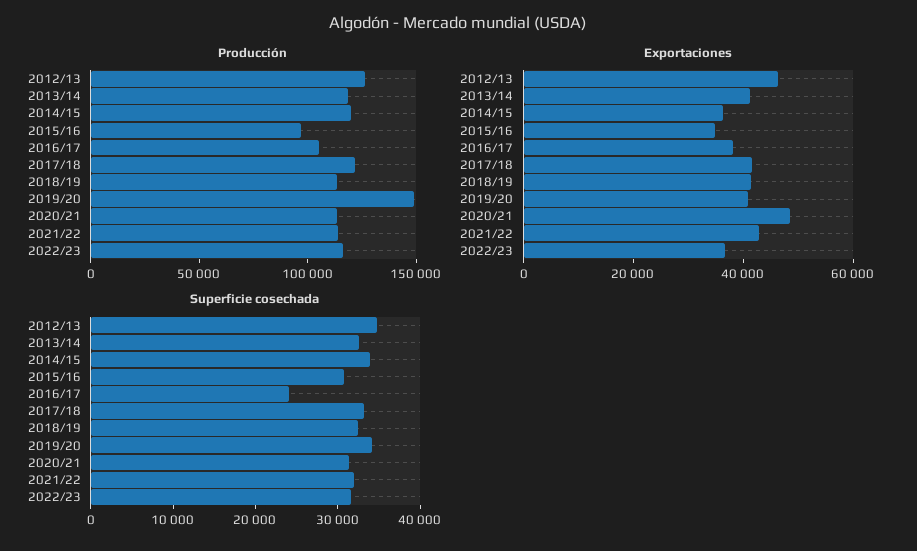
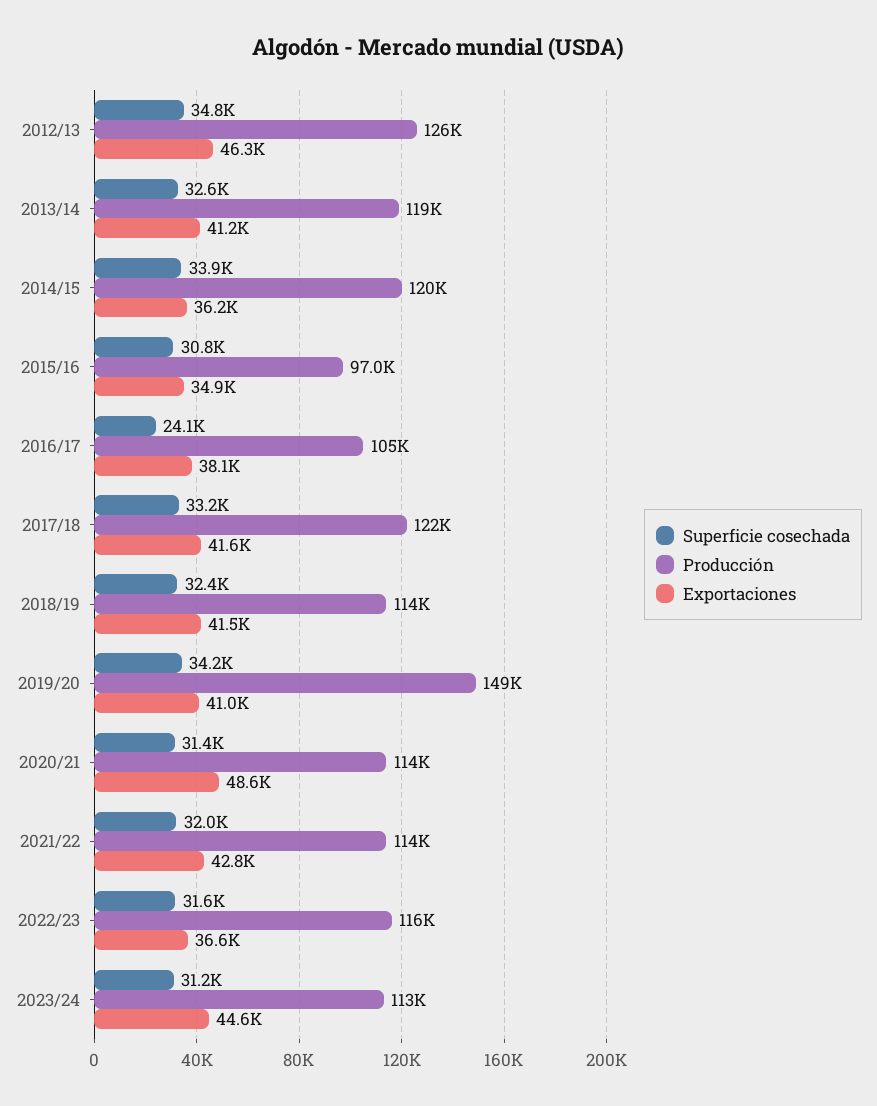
Superficie cosechada, 2023/24: none -> 31200
Producción, 2023/24: none -> 113000
Exportaciones, 2023/24: none -> 44600

